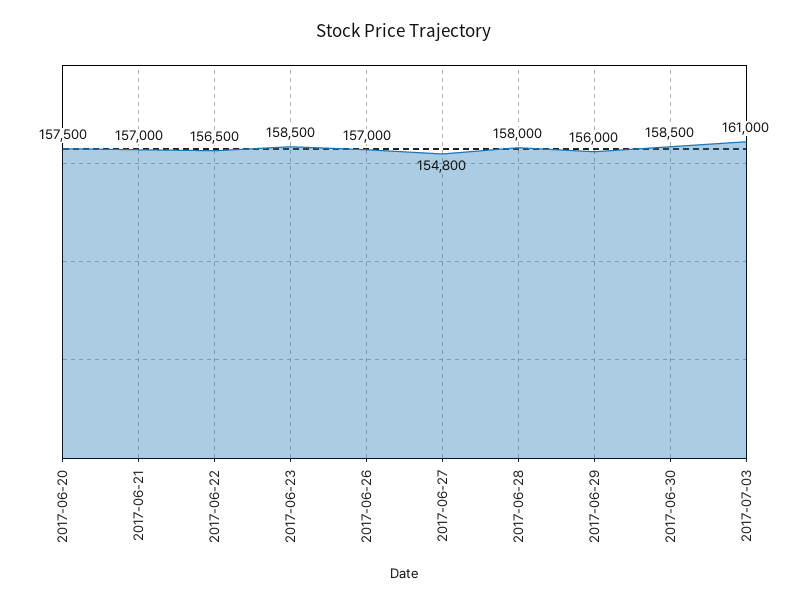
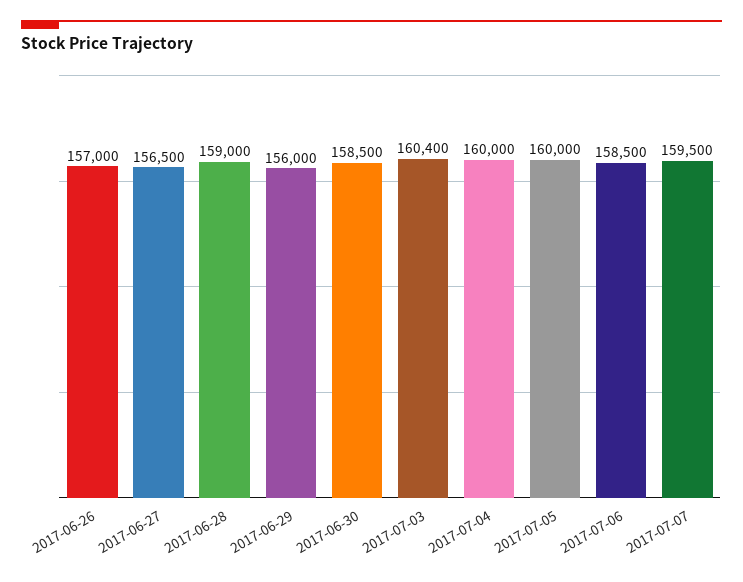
2017-06-20: 157500 -> none
2017-06-21: 157000 -> none
2017-06-22: 156500 -> none
2017-06-23: 158500 -> none
2017-06-27: 154800 -> 156500
2017-06-28: 158000 -> 159000
2017-07-03: 161000 -> 160400
2017-07-04: none -> 160000
2017-07-05: none -> 160000
2017-07-06: none -> 158500
2017-07-07: none -> 159500

